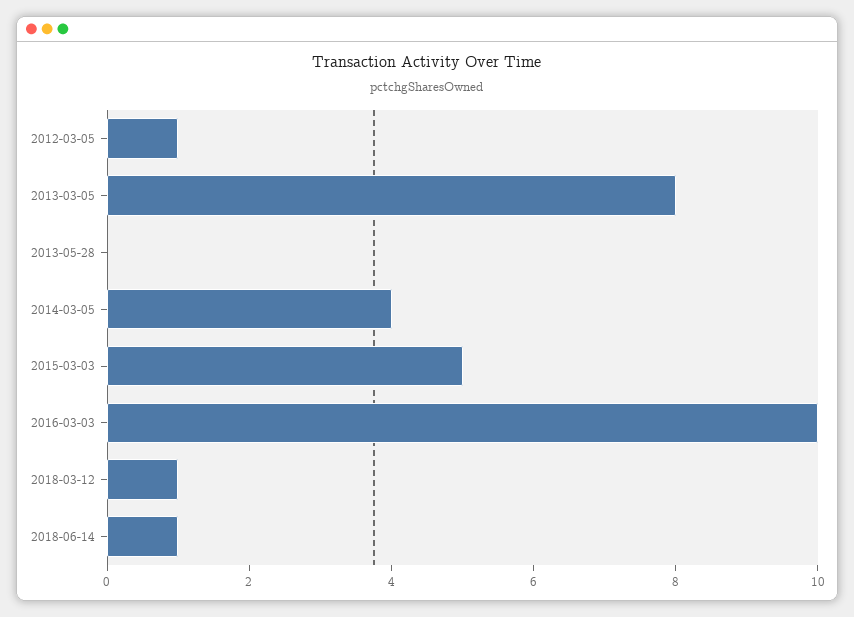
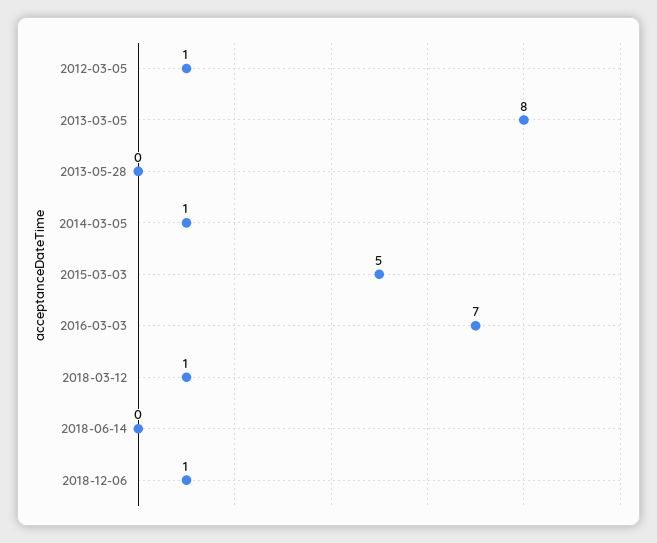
2014-03-05: 4 -> 1
2016-03-03: 10 -> 7
2018-06-14: 1 -> 0
2018-12-06: none -> 1

